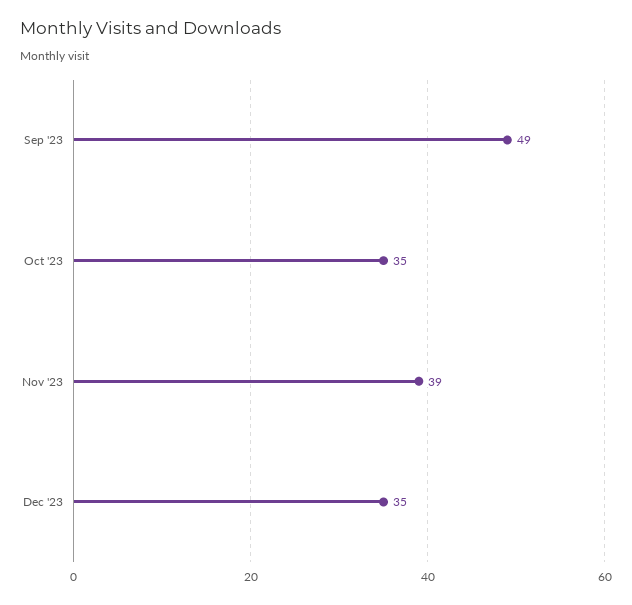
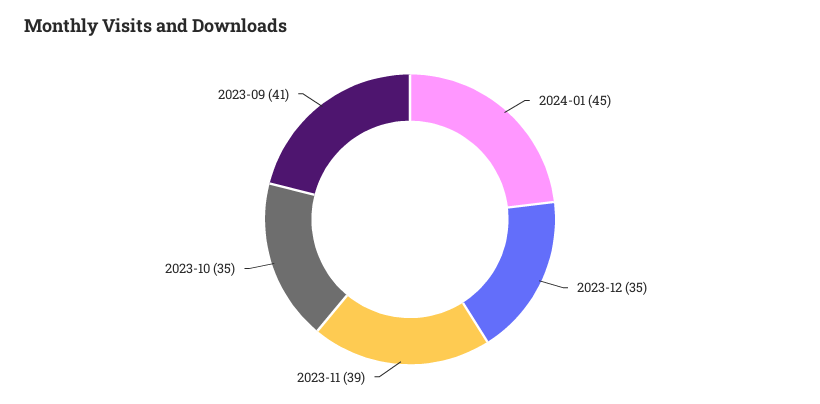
Sep '23: 49 -> 41
2024-01: none -> 45

